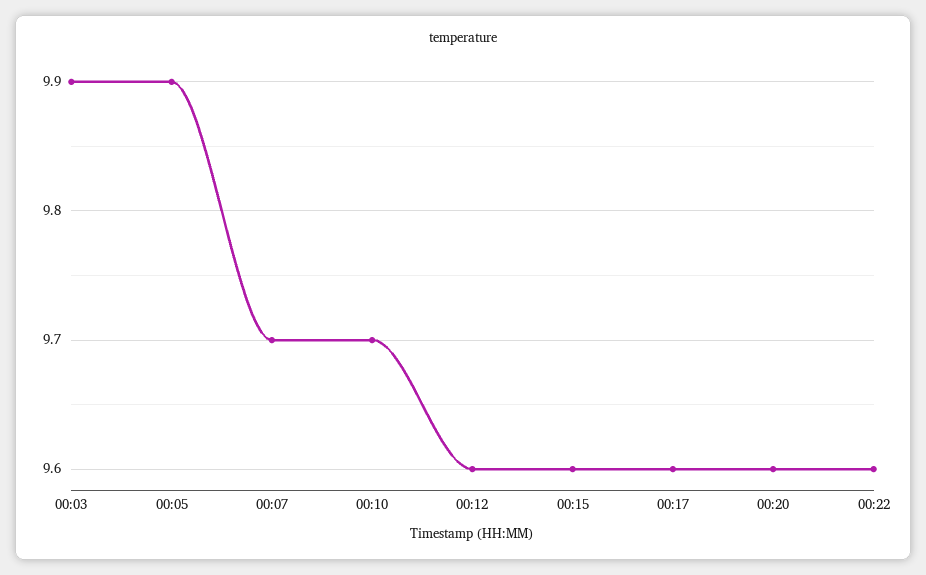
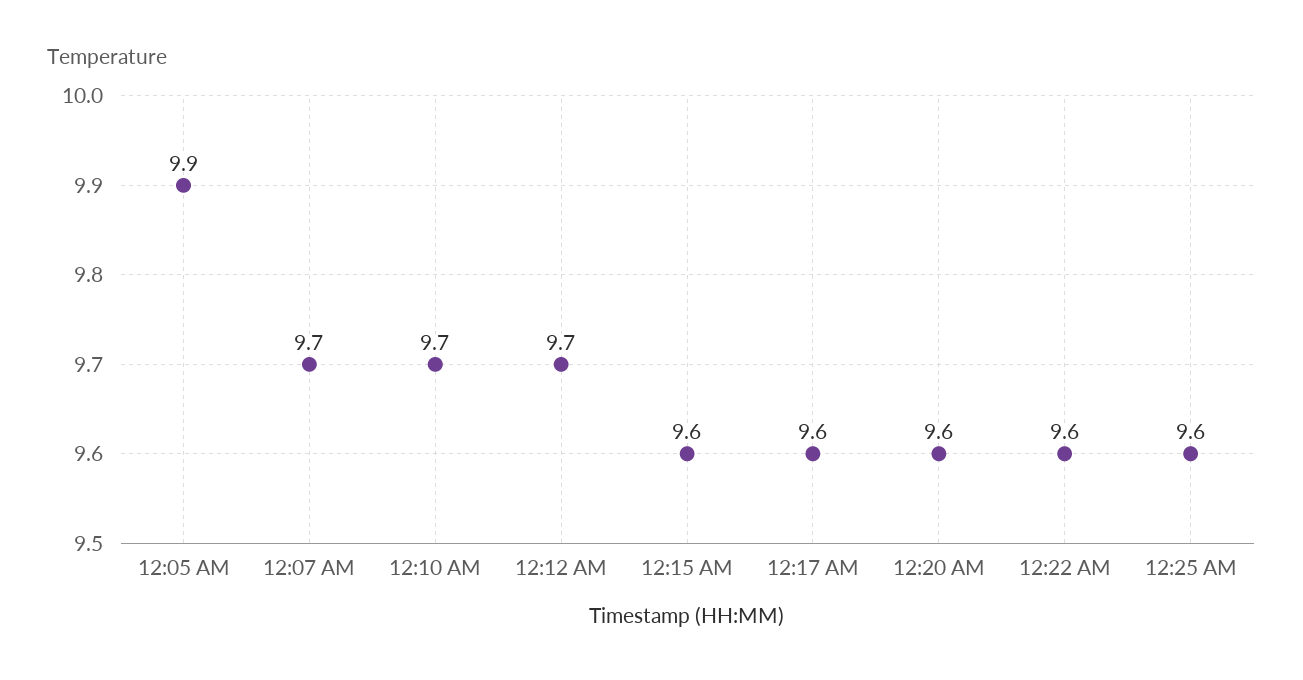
00:03: 9.9 -> none
00:12: 9.6 -> 9.7
12:25 AM: none -> 9.6

